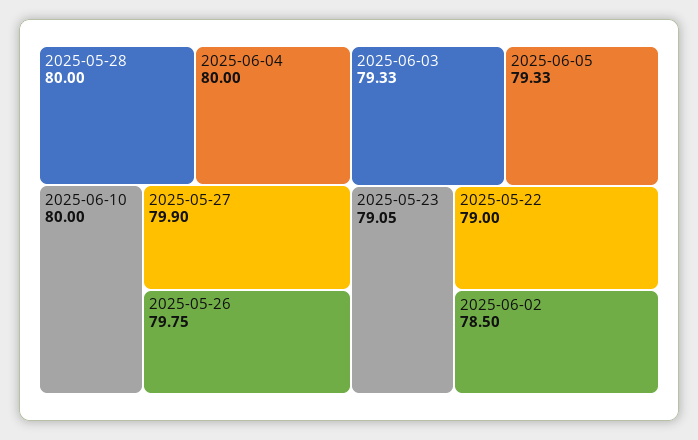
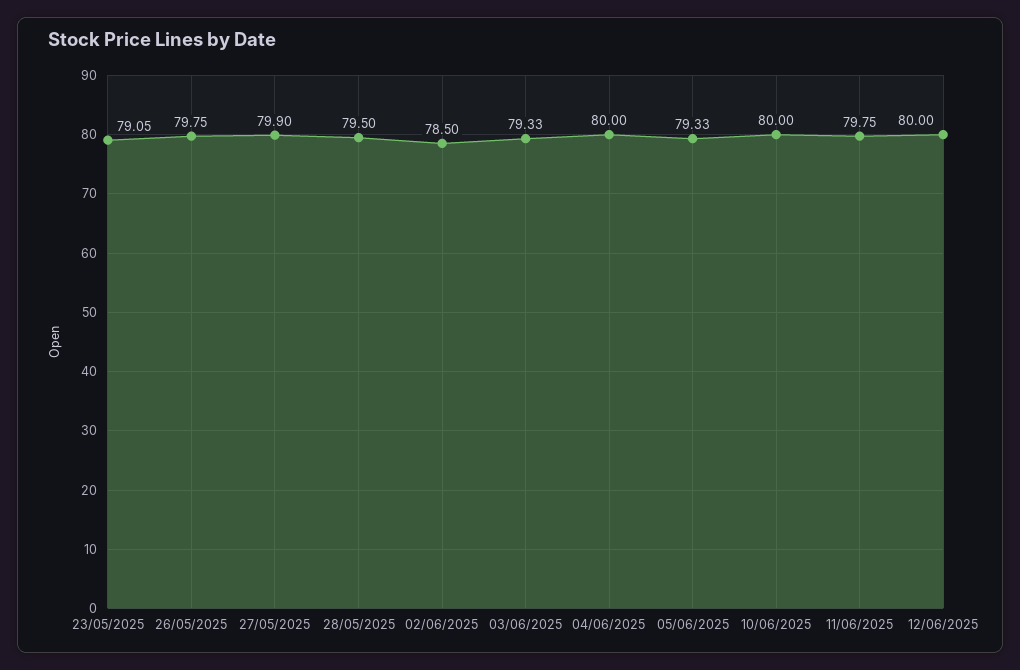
2025-05-28: 80 -> 79.5
2025-05-22: 79 -> none
11/06/2025: none -> 79.75
12/06/2025: none -> 80

